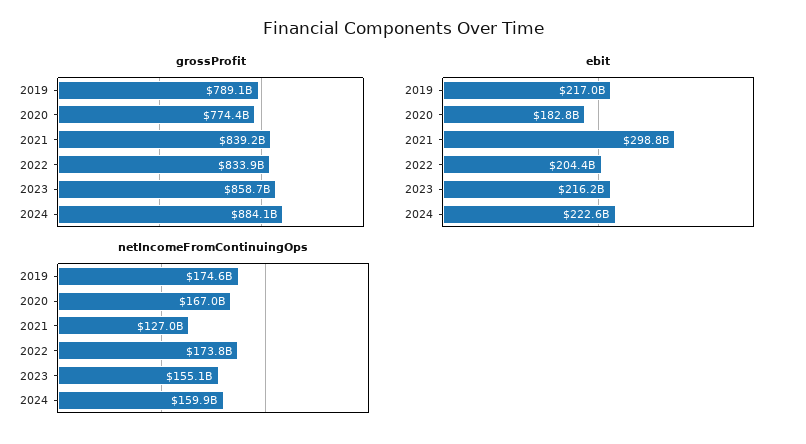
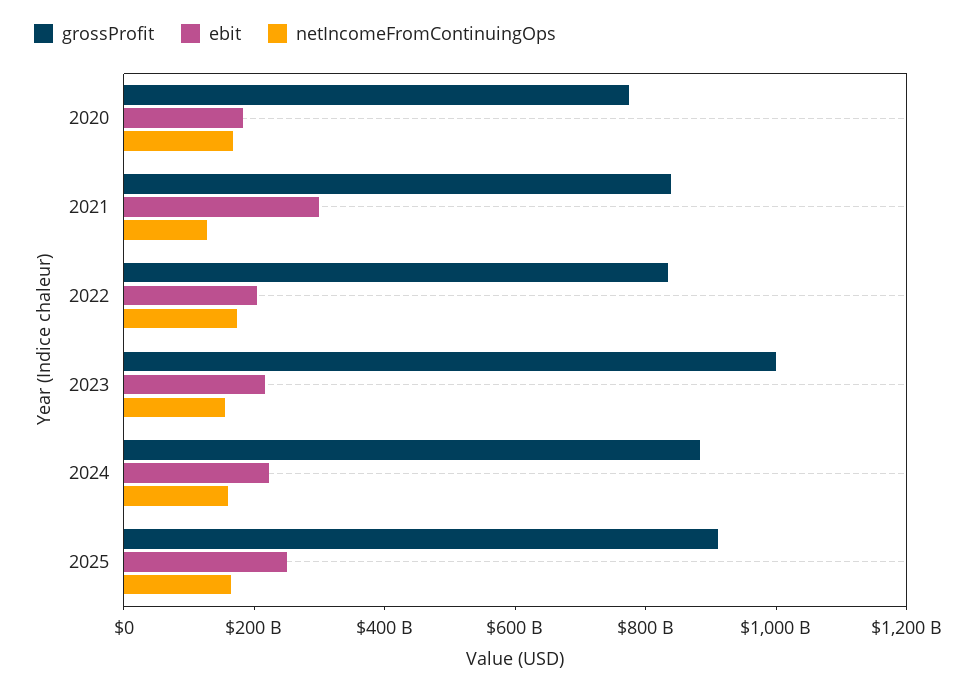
grossProfit, 2019: 789100000000 -> none
grossProfit, 2023: 858700000000 -> 1000000000000
ebit, 2019: 217000000000 -> none
netIncomeFromContinuingOps, 2019: 174600000000 -> none
grossProfit, 2025: none -> 900000000000
ebit, 2025: none -> 250000000000
netIncomeFromContinuingOps, 2025: none -> 150000000000

